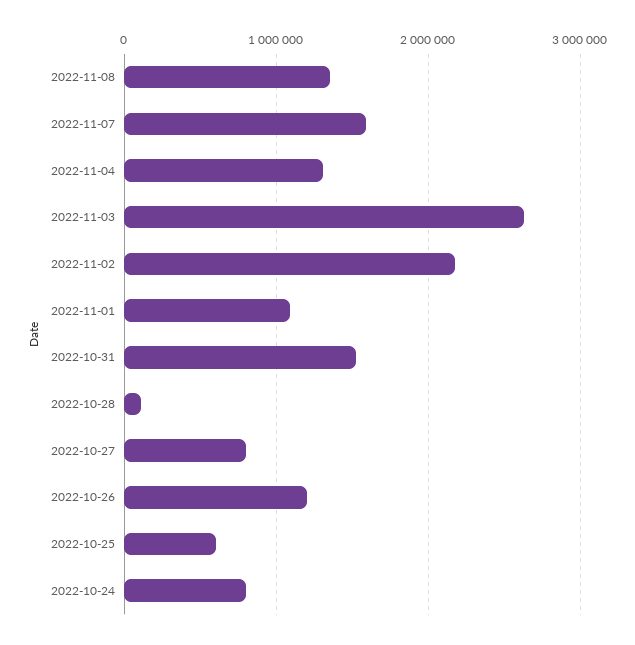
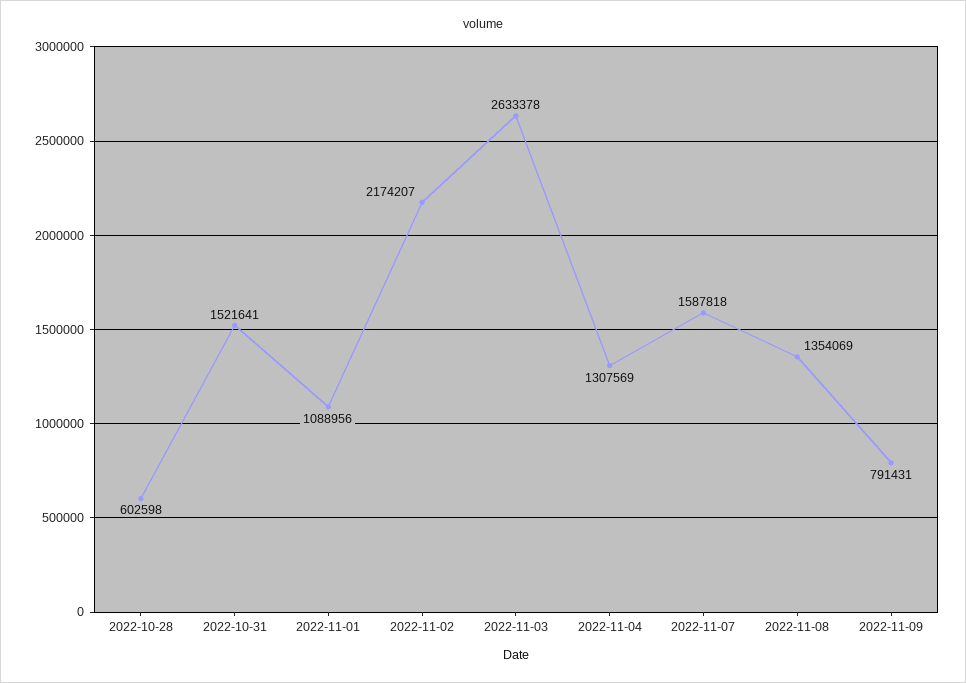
2022-10-28: 100000 -> 602598
2022-10-27: 800000 -> none
2022-10-26: 1200000 -> none
2022-10-25: 600000 -> none
2022-10-24: 800000 -> none
2022-11-09: none -> 791431

